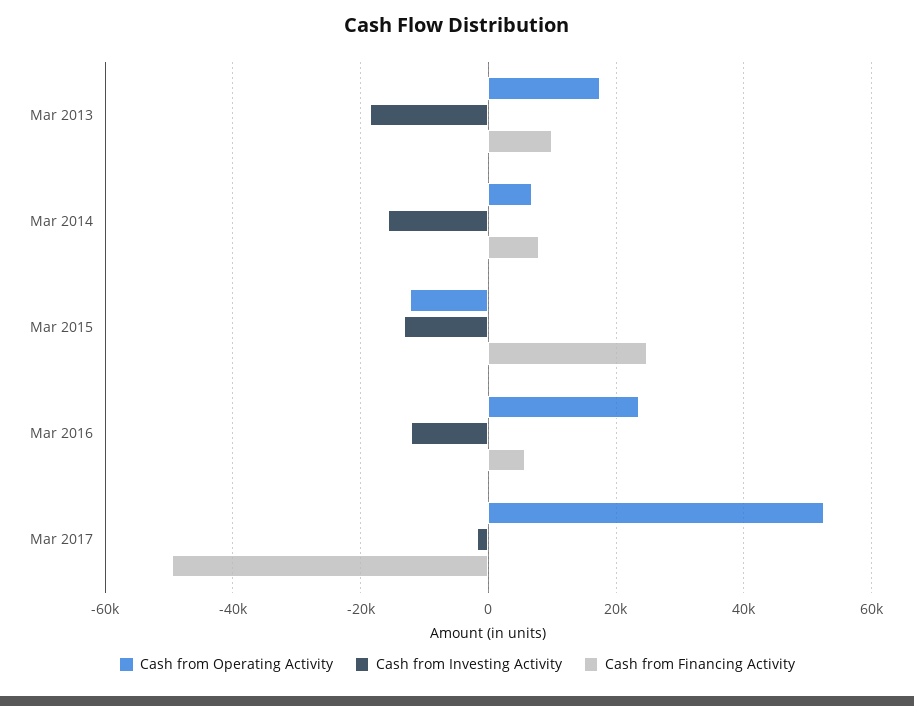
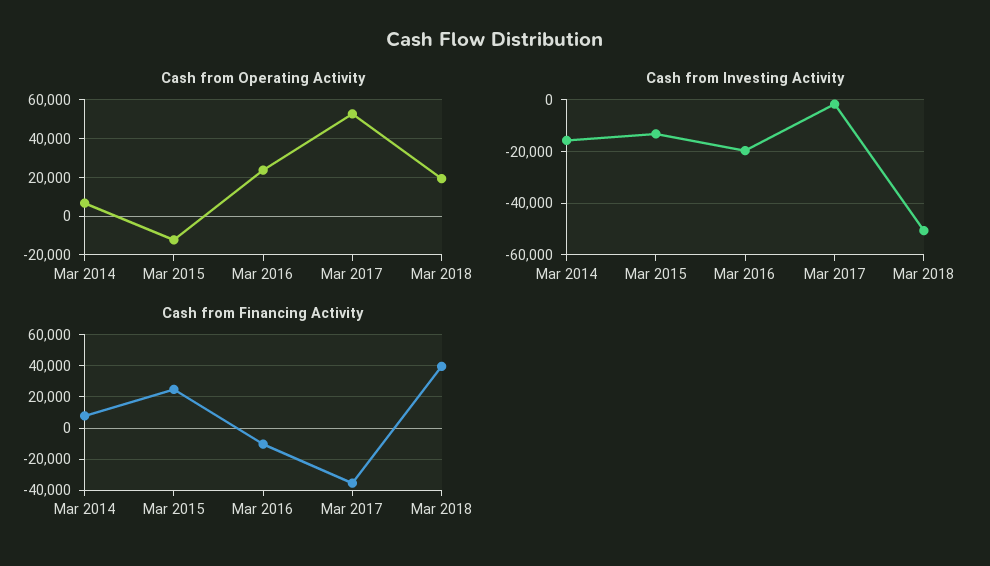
Cash from Operating Activity, Mar 2013: 18000 -> none
Cash from Investing Activity, Mar 2013: -18000 -> none
Cash from Financing Activity, Mar 2013: 10000 -> none
Cash from Investing Activity, Mar 2016: -12000 -> -20000
Cash from Financing Activity, Mar 2016: 6000 -> -10000
Cash from Financing Activity, Mar 2017: -50000 -> -35000
Cash from Operating Activity, Mar 2018: none -> 20000
Cash from Investing Activity, Mar 2018: none -> -50000
Cash from Financing Activity, Mar 2018: none -> 40000

